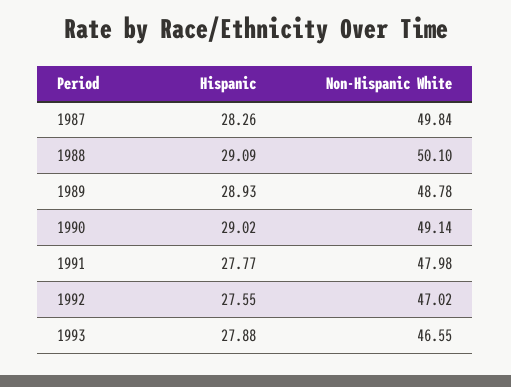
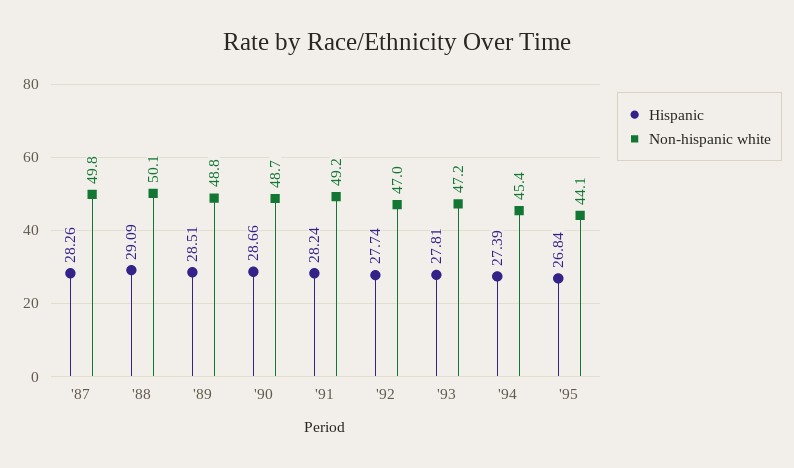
Hispanic, 1989: 28.93 -> 28.51
Hispanic, 1990: 29.02 -> 28.66
Non-Hispanic White, 1990: 49.14 -> 48.7
Hispanic, 1991: 27.77 -> 28.24
Non-Hispanic White, 1991: 47.98 -> 49.2
Hispanic, 1992: 27.55 -> 27.74
Hispanic, 1993: 27.88 -> 27.81
Non-Hispanic White, 1993: 46.55 -> 47.2
Hispanic, '94: none -> 27.39
Non-Hispanic White, '94: none -> 45.4
Hispanic, '95: none -> 26.84
Non-Hispanic White, '95: none -> 44.1

